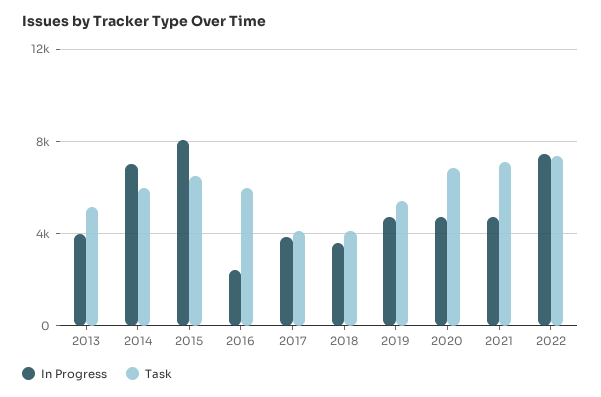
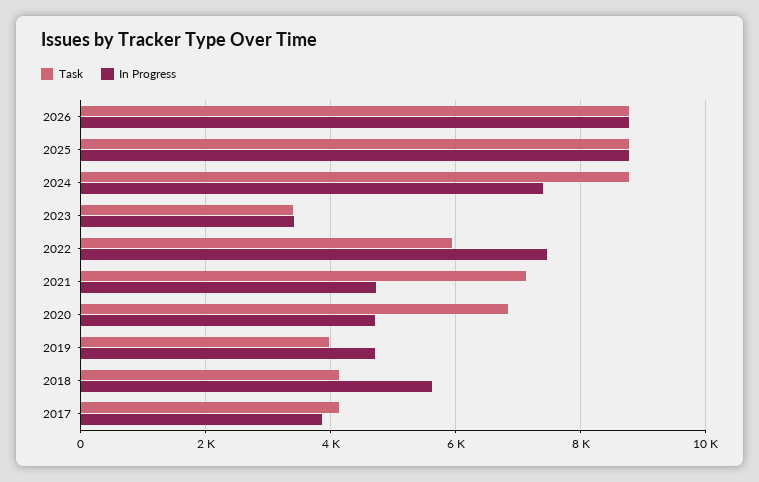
In Progress, 2013: 4000 -> none
Task, 2013: 5000 -> none
In Progress, 2014: 7000 -> none
Task, 2014: 6000 -> none
In Progress, 2015: 8000 -> none
Task, 2015: 6500 -> none
In Progress, 2016: 2500 -> none
Task, 2016: 6000 -> none
In Progress, 2018: 3500 -> 5600
Task, 2019: 5500 -> 4000
Task, 2022: 7500 -> 6000
Task, 2026: none -> 8800
In Progress, 2026: none -> 8800
Task, 2025: none -> 8800
In Progress, 2025: none -> 8800
Task, 2024: none -> 8800
In Progress, 2024: none -> 7400
Task, 2023: none -> 3400
In Progress, 2023: none -> 3400

